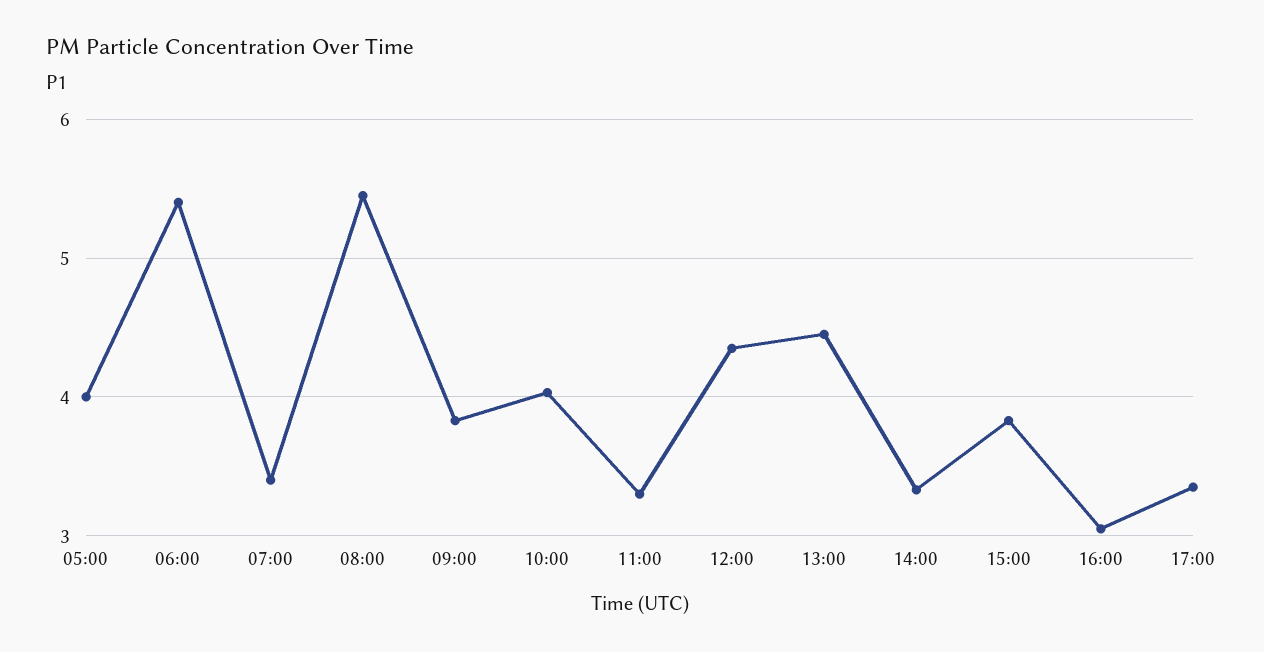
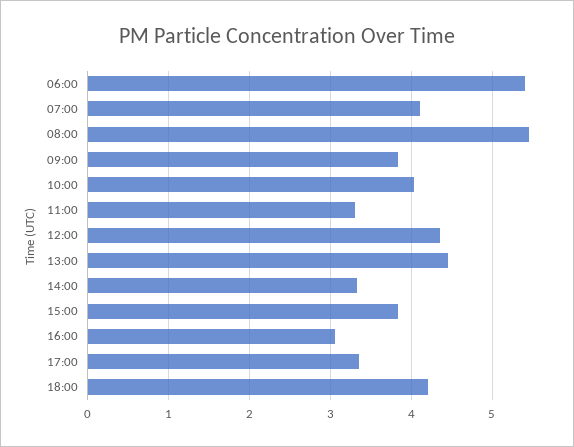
05:00: 4 -> none
07:00: 3.4 -> 4.1
18:00: none -> 4.2

